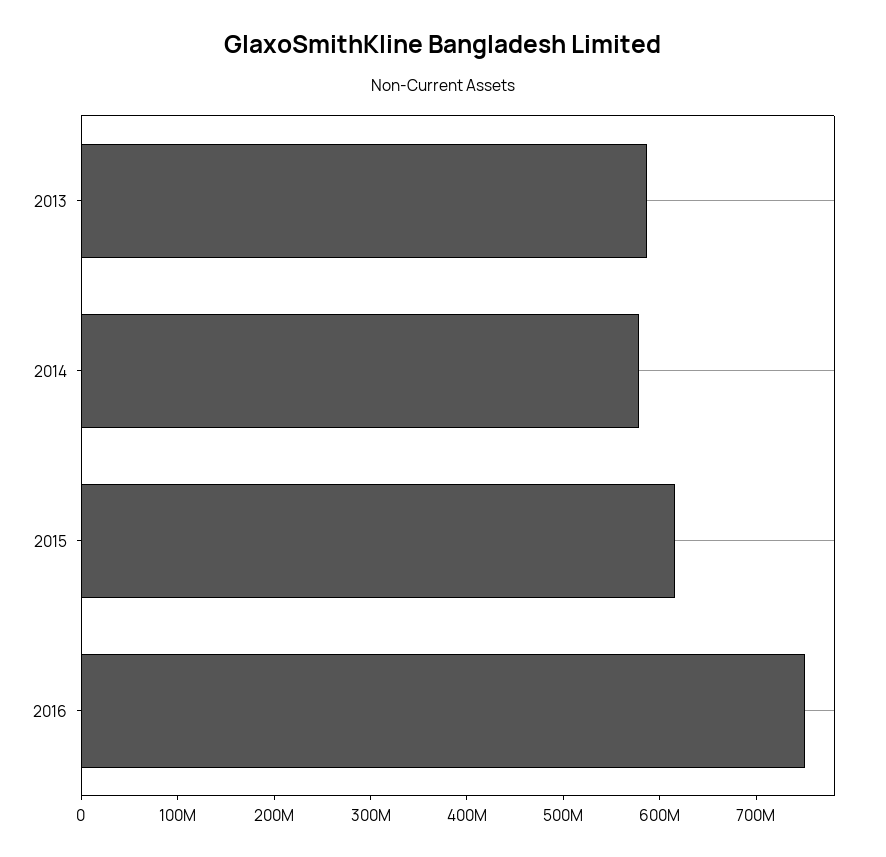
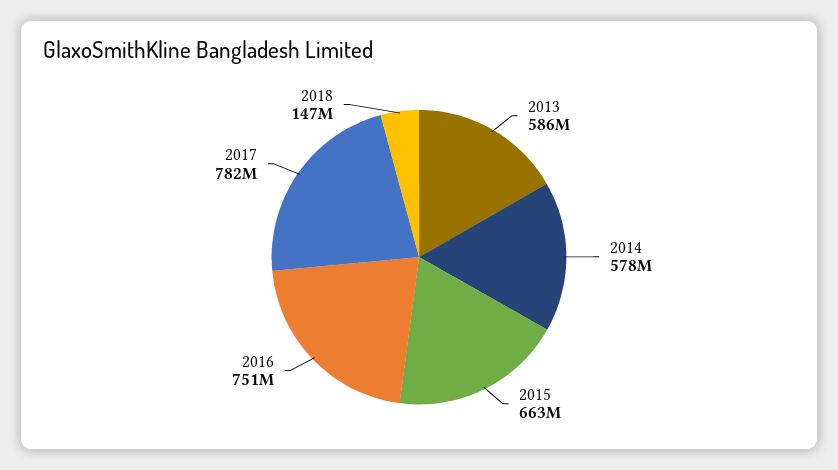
2015: 620000000 -> 663000000
2017: none -> 782000000
2018: none -> 147000000

